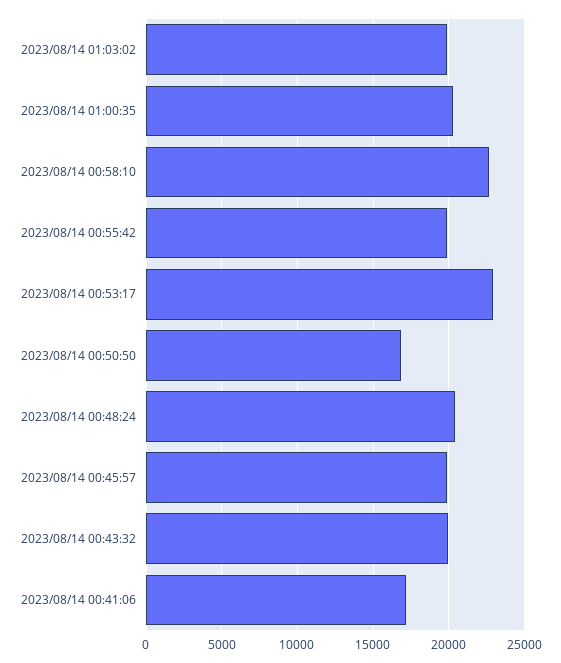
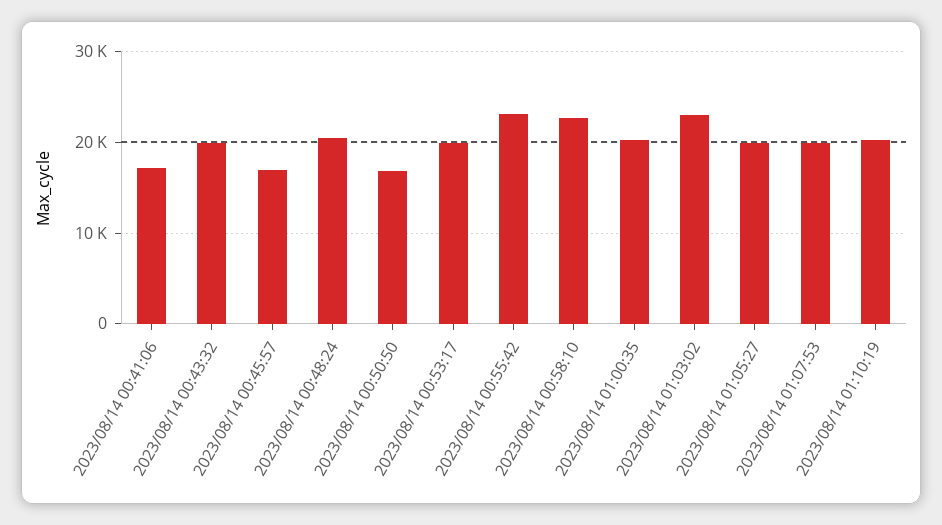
2023/08/14 01:03:02: 20000 -> 23000
2023/08/14 00:55:42: 20000 -> 23000
2023/08/14 00:53:17: 23000 -> 20000
2023/08/14 00:45:57: 20000 -> 17000
2023/08/14 01:05:27: none -> 20000
2023/08/14 01:07:53: none -> 20000
2023/08/14 01:10:19: none -> 20000

